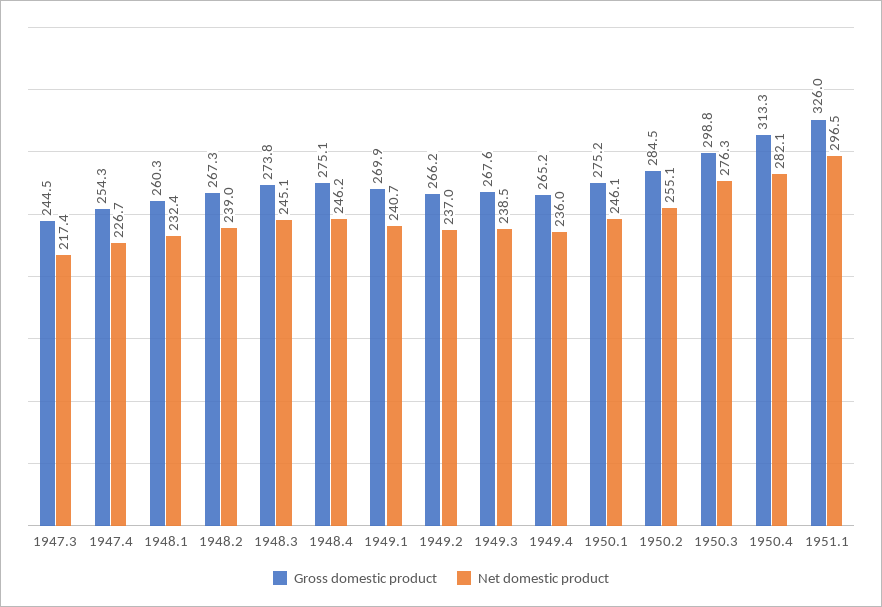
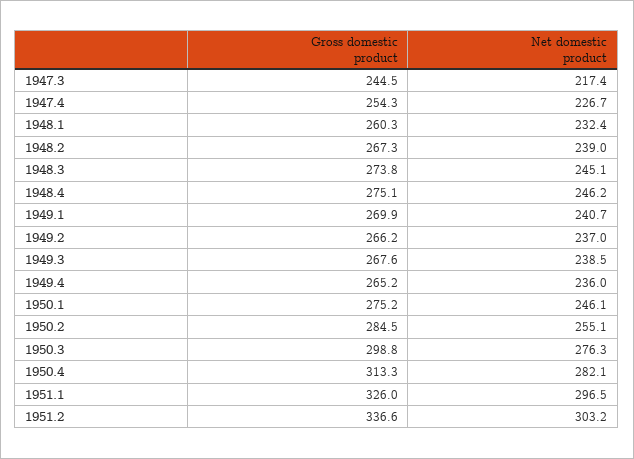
Gross domestic product, 1951.2: none -> 336.6
Net domestic product, 1951.2: none -> 303.2

